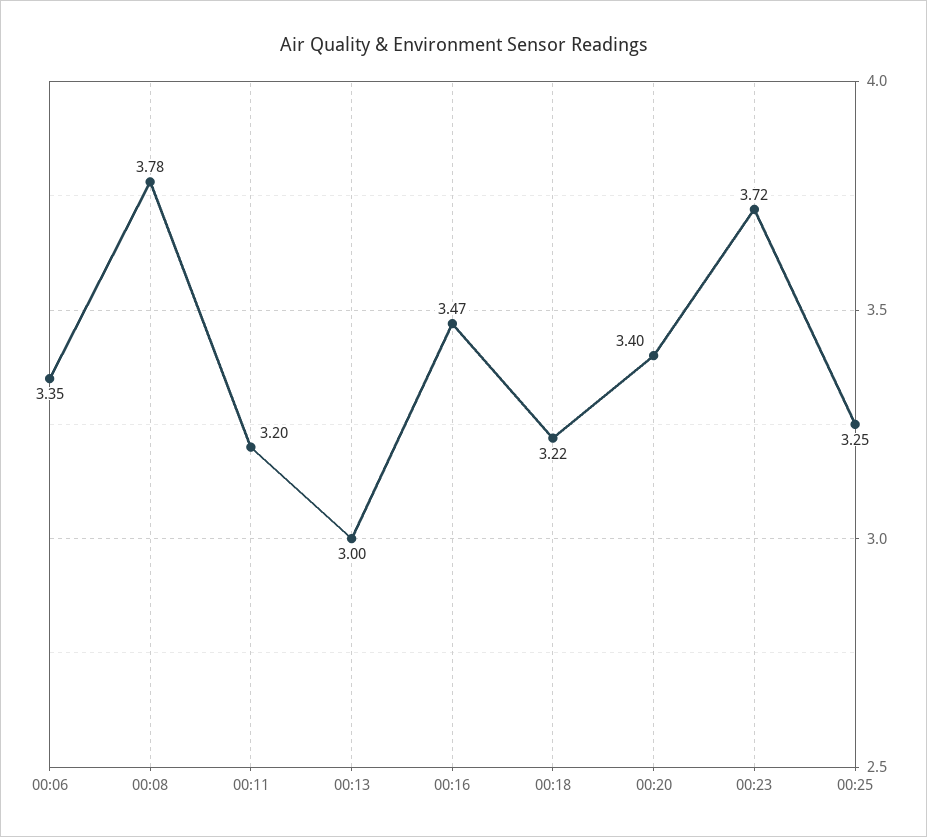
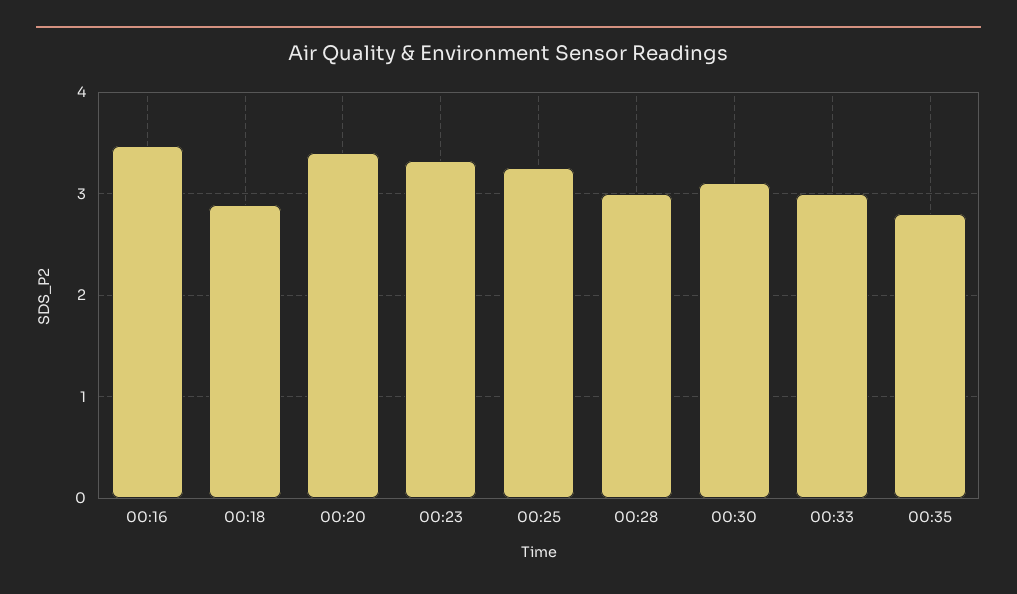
00:06: 3.35 -> none
00:08: 3.78 -> none
00:11: 3.2 -> none
00:13: 3 -> none
00:18: 3.22 -> 2.9
00:23: 3.72 -> 3.3
00:28: none -> 3
00:30: none -> 3.1
00:33: none -> 3
00:35: none -> 2.8

